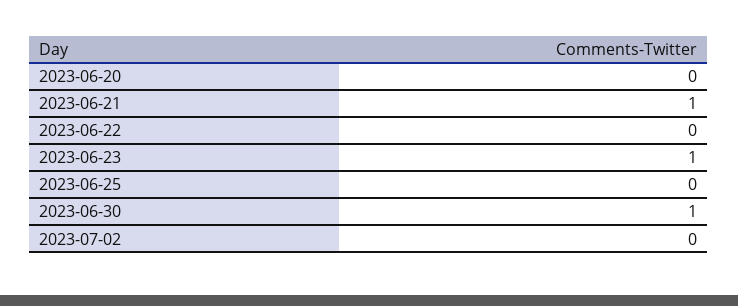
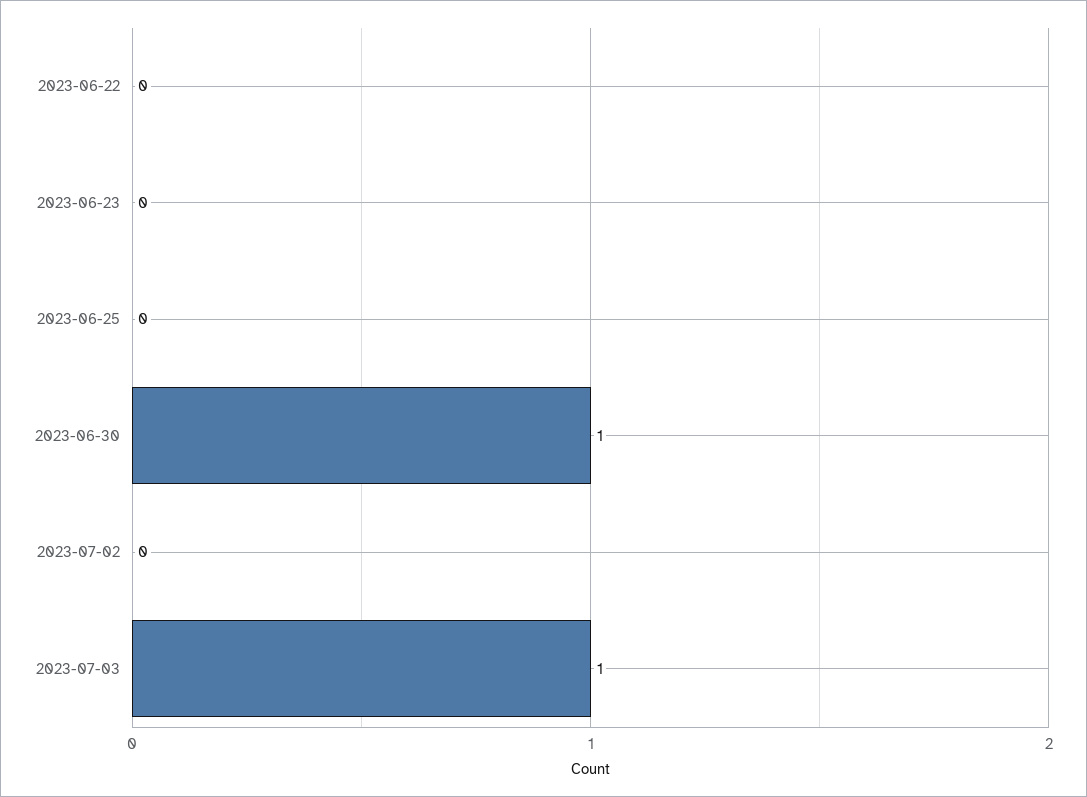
2023-06-20: 0 -> none
2023-06-21: 1 -> none
2023-06-23: 1 -> 0
2023-07-03: none -> 1

